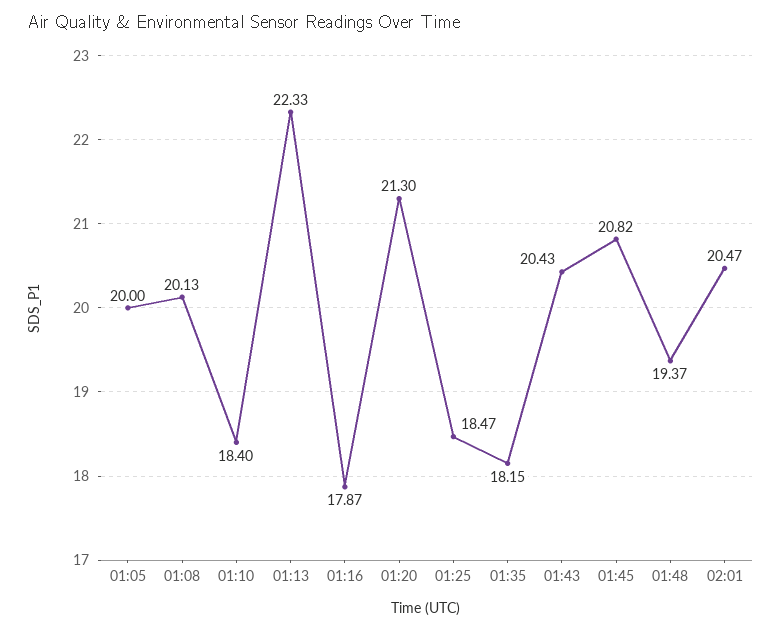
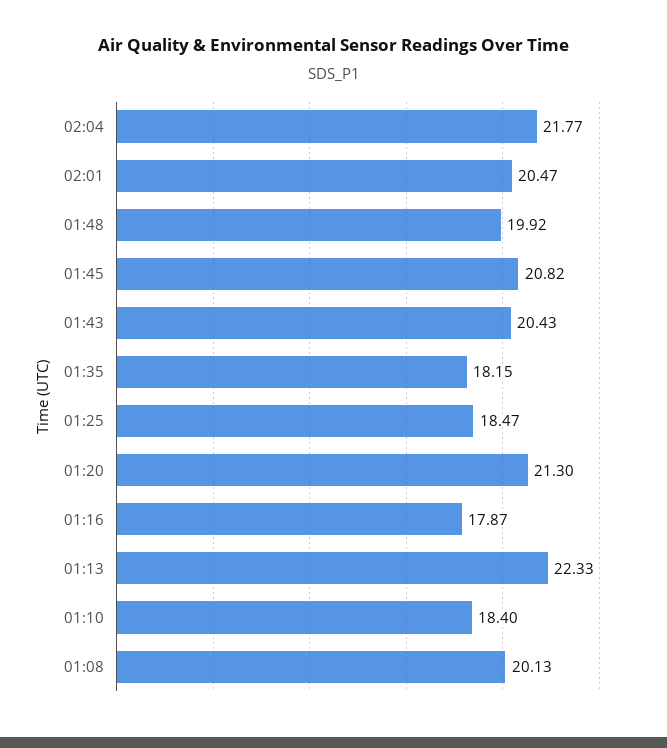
01:05: 20 -> none
01:48: 19.37 -> 19.92
02:04: none -> 21.77

